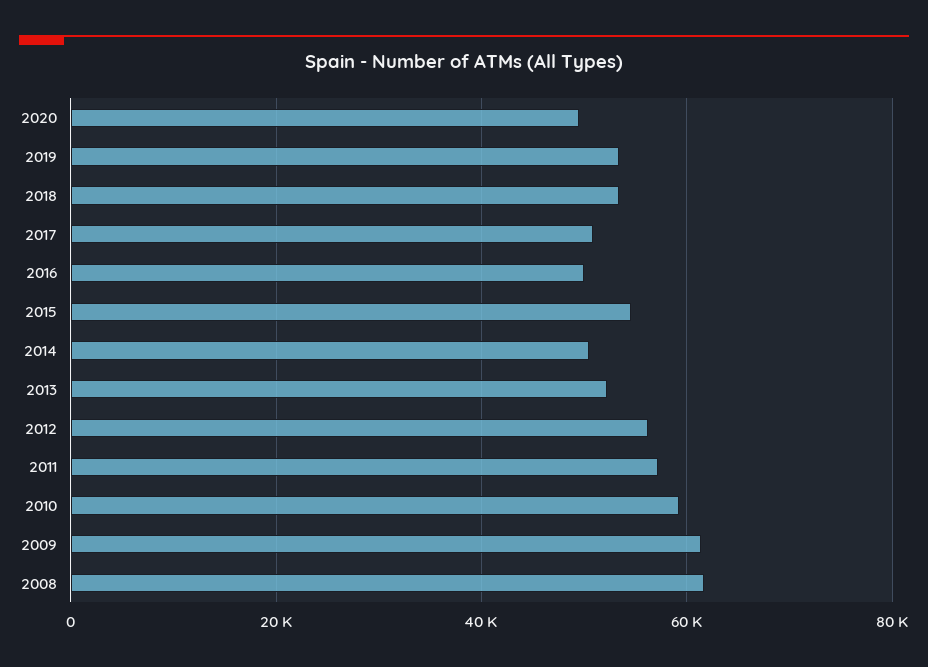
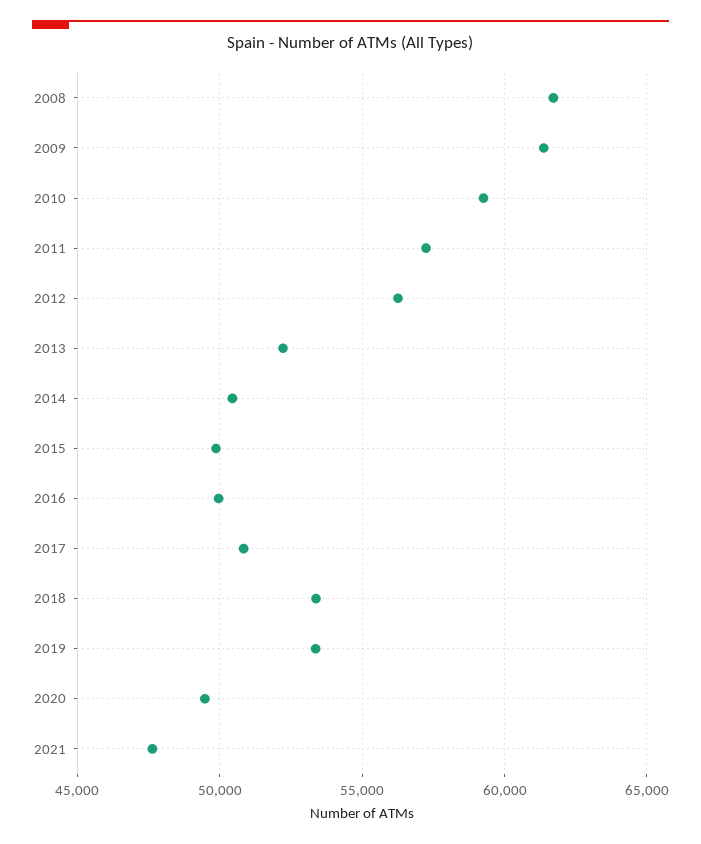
2015: 54000 -> 50000
2021: none -> 47500

